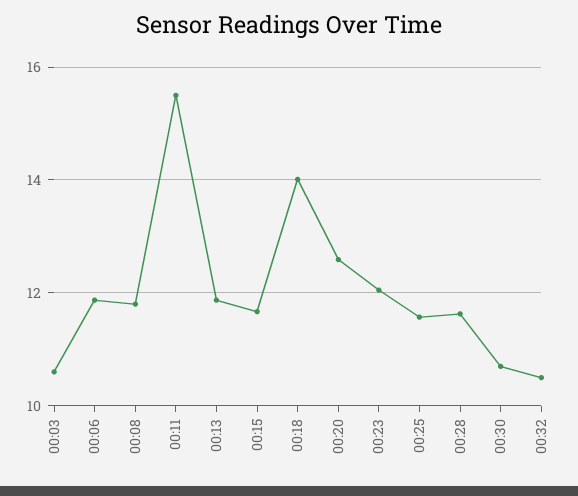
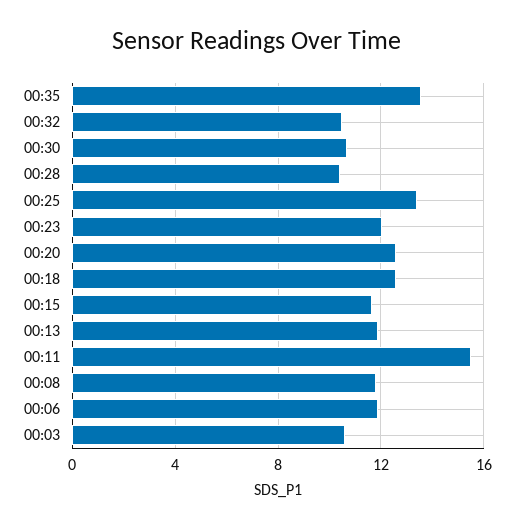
00:18: 14 -> 12.5
00:25: 11.6 -> 13.5
00:28: 11.6 -> 10.5
00:35: none -> 13.5

